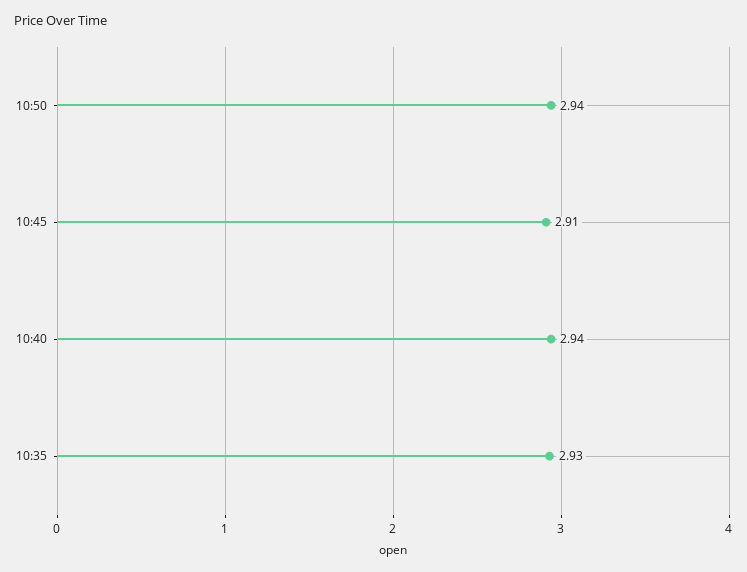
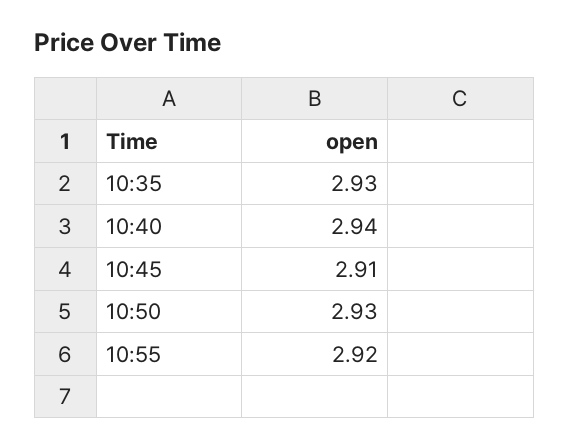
10:50: 2.94 -> 2.93
10:55: none -> 2.92

